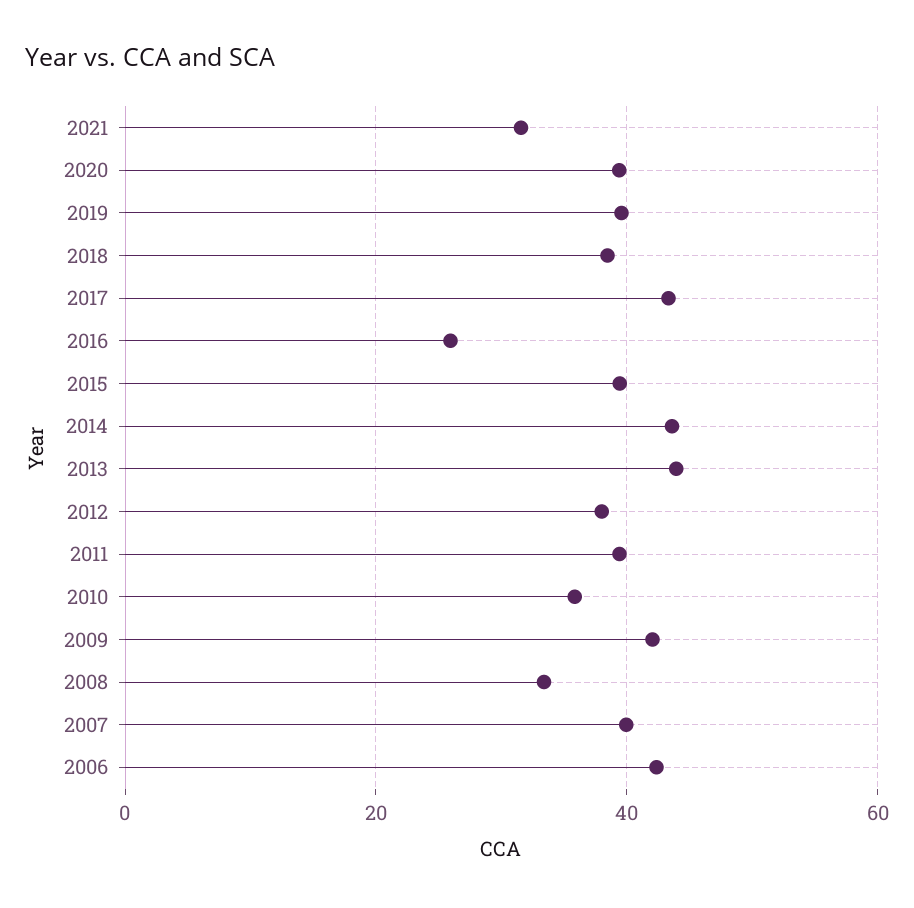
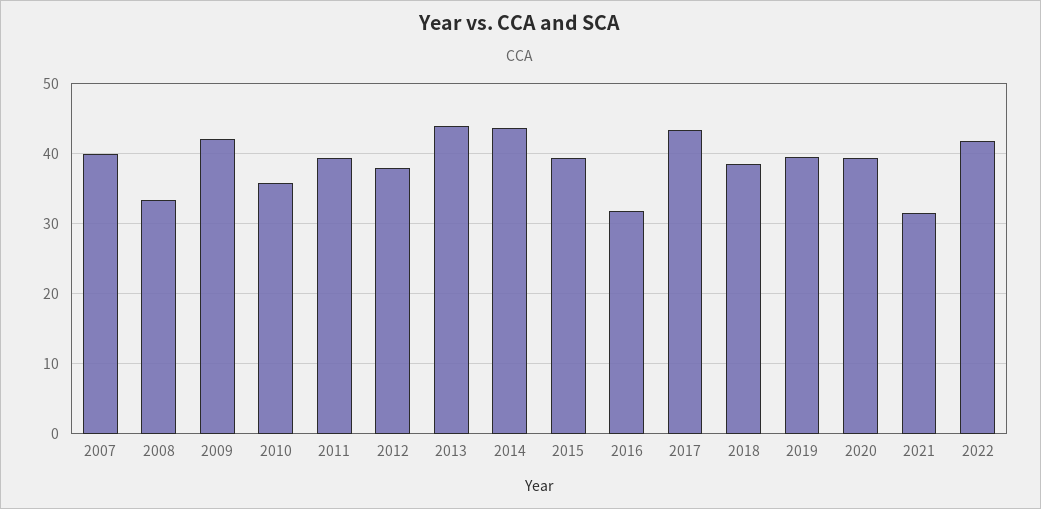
2016: 26 -> 32
2006: 42 -> none
2022: none -> 42

